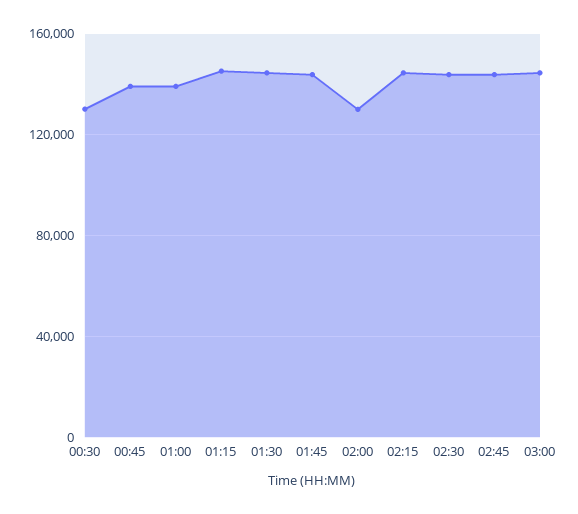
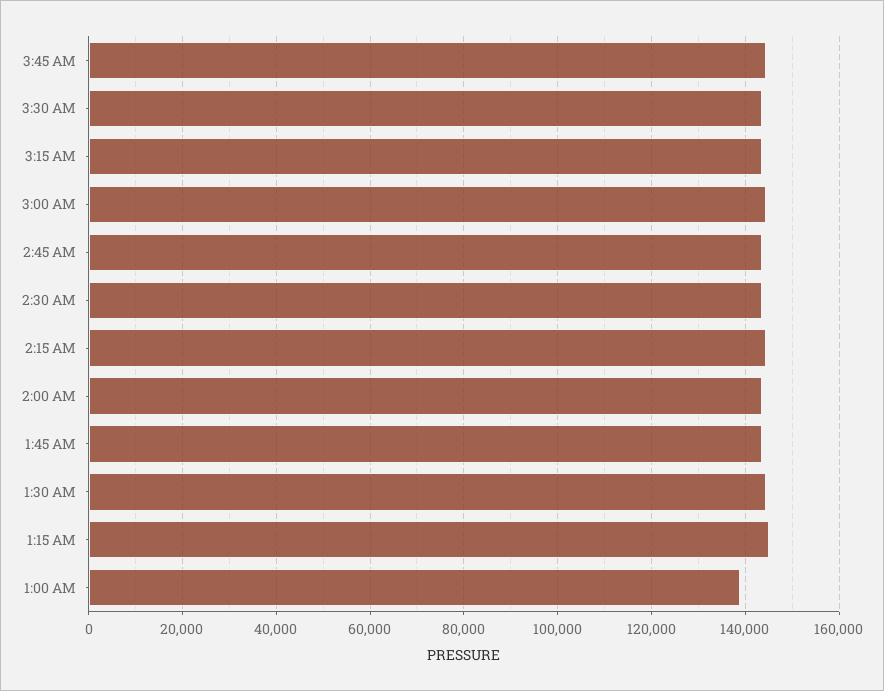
00:30: 130000 -> none
00:45: 140000 -> none
02:00: 130000 -> 144000
3:45 AM: none -> 144000
3:30 AM: none -> 144000
3:15 AM: none -> 144000

